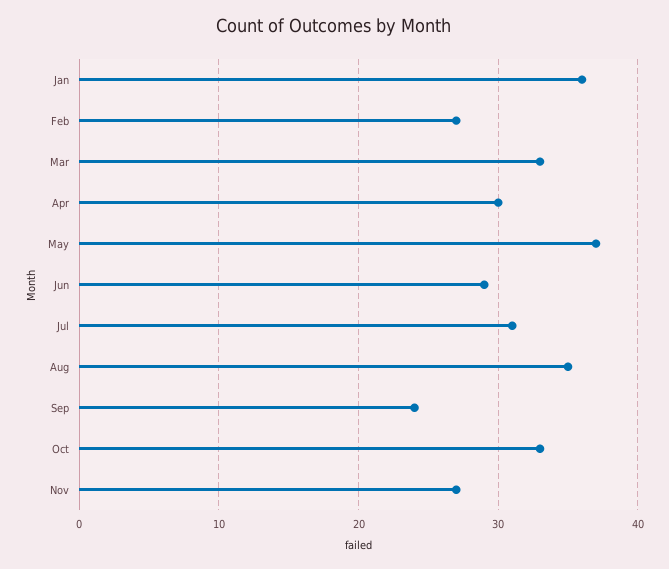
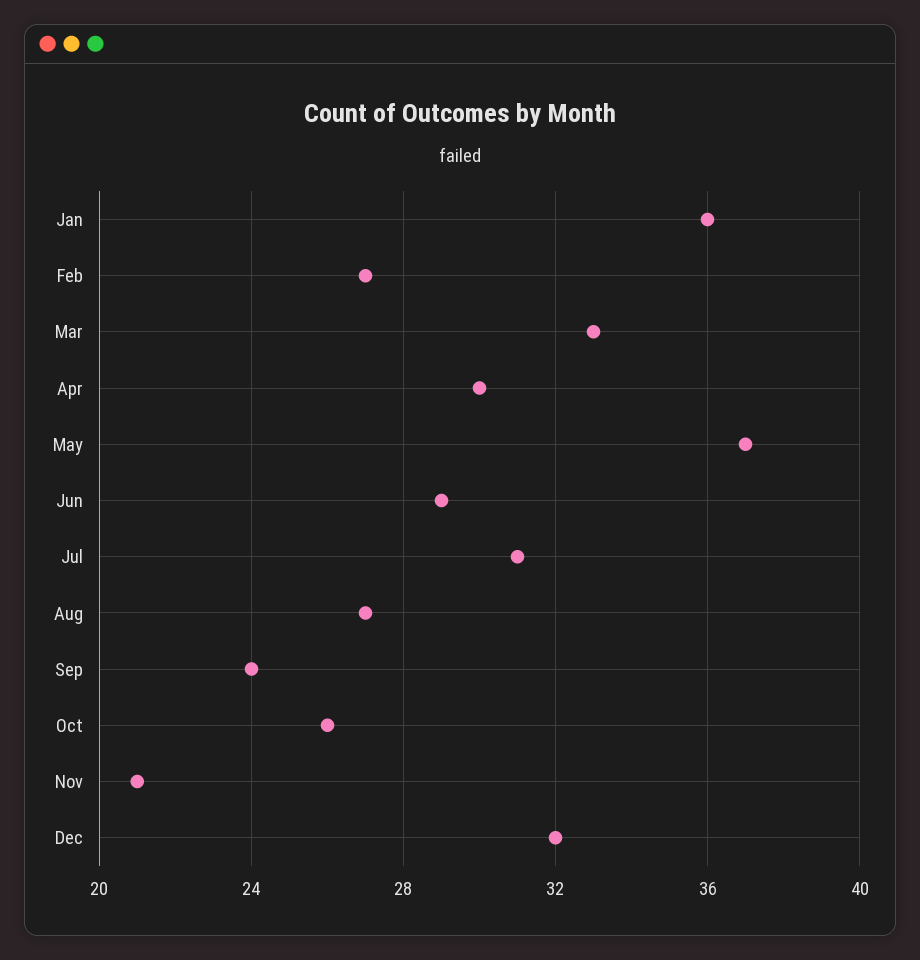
Aug: 35 -> 27
Oct: 33 -> 26
Nov: 27 -> 21
Dec: none -> 32

